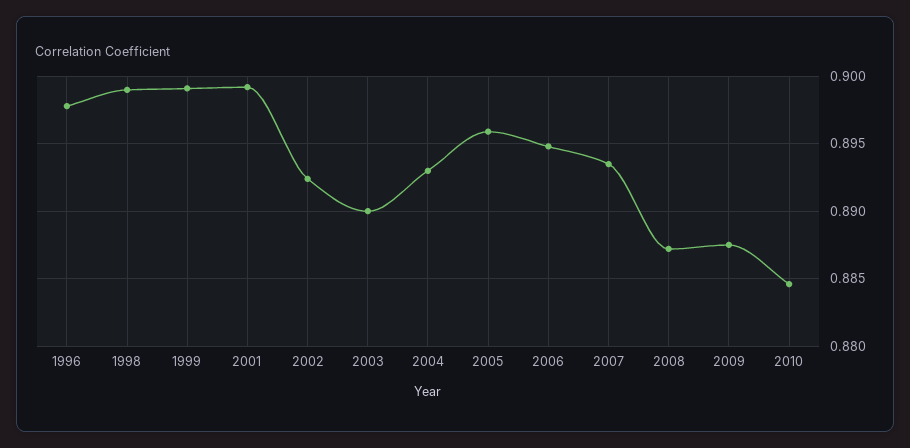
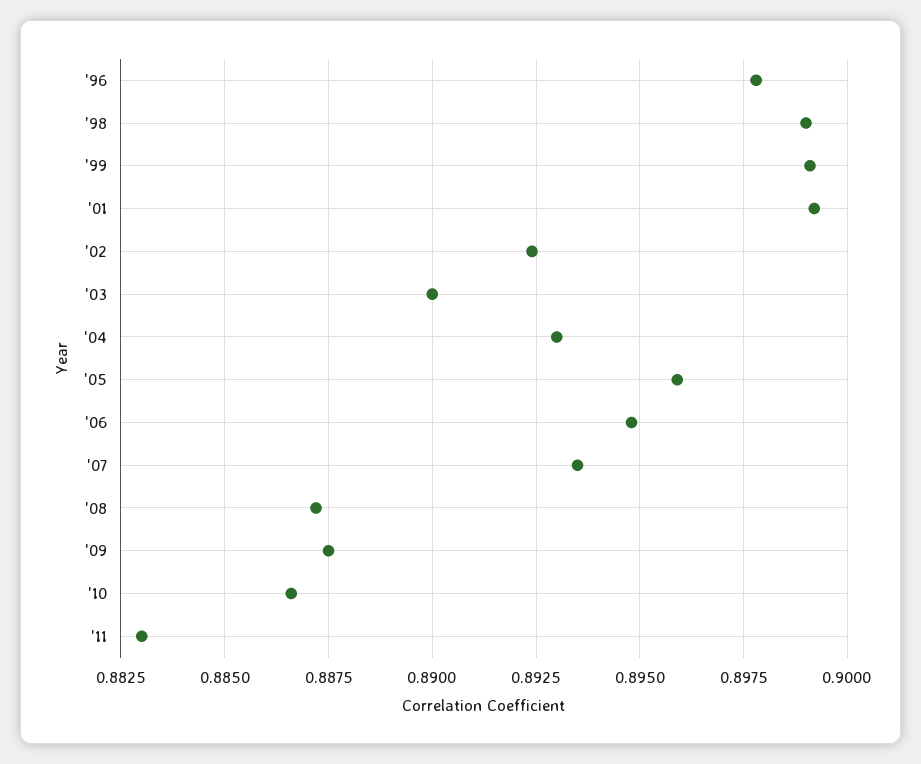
2010: 0.8845 -> 0.8865
'11: none -> 0.883

